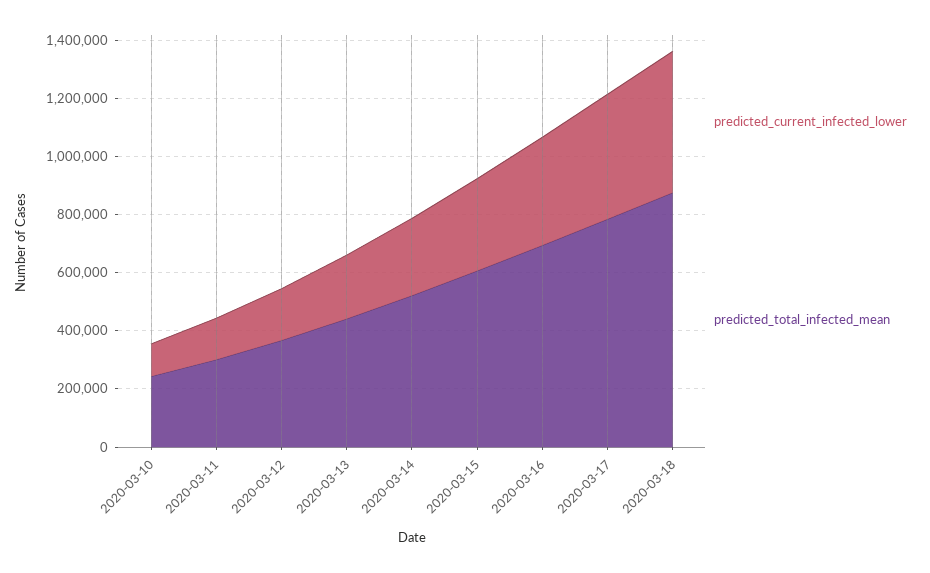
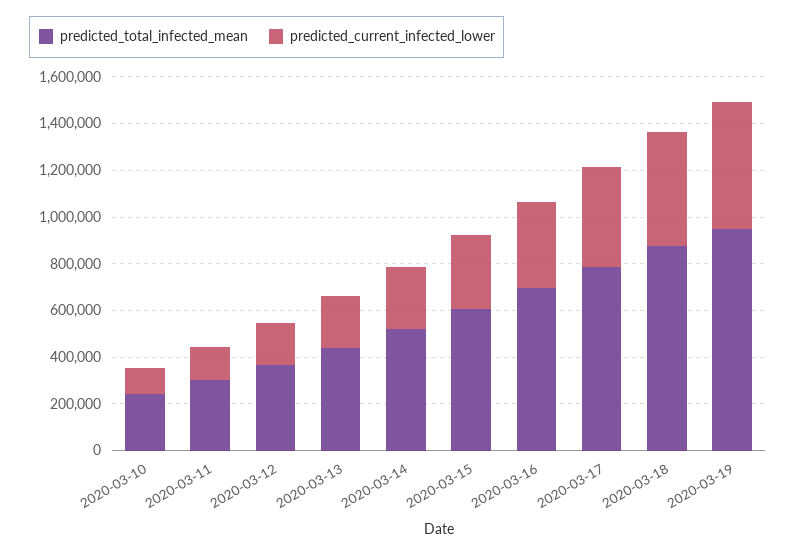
predicted_total_infected_mean, 2020-03-19: none -> 950000
predicted_current_infected_lower, 2020-03-19: none -> 550000

